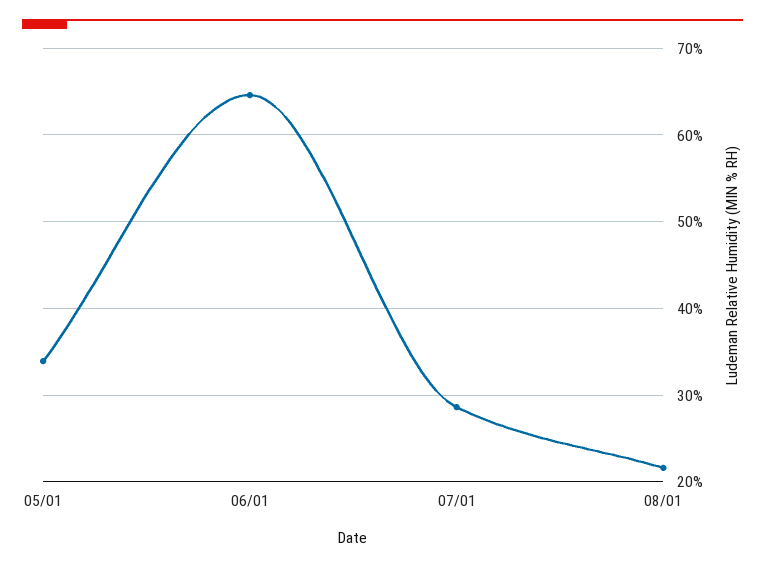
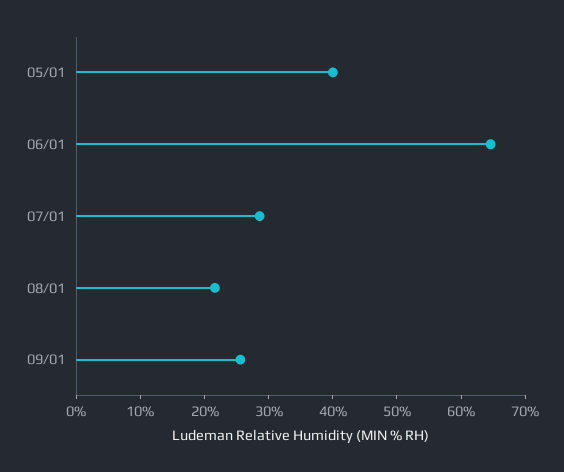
05/01: 34 -> 40
09/01: none -> 26

